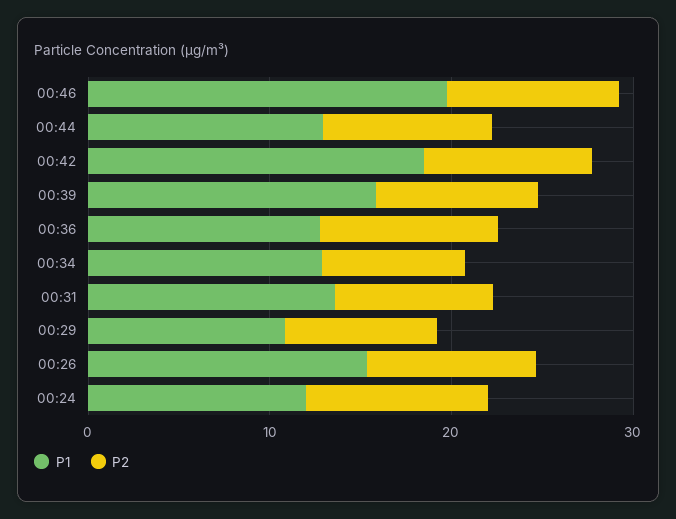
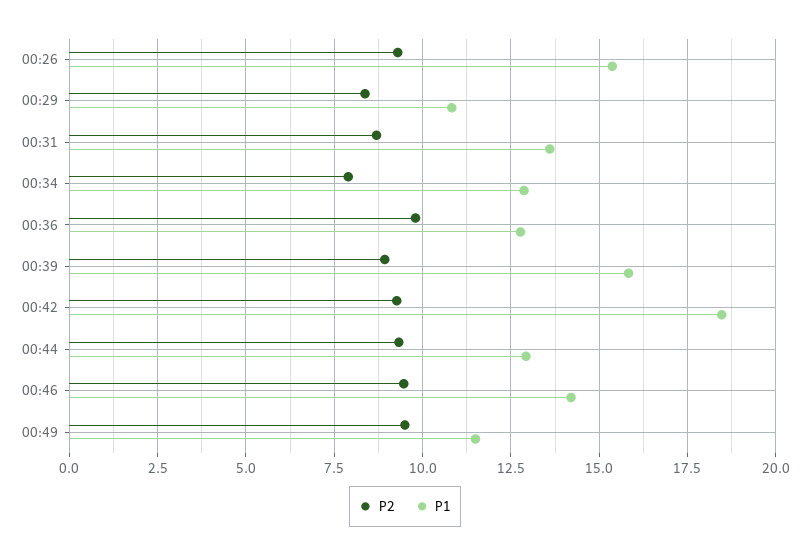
P1, 00:46: 20 -> 14.25
P1, 00:24: 12 -> none
P2, 00:24: 10 -> none
P2, 00:49: none -> 9.5
P1, 00:49: none -> 11.5

